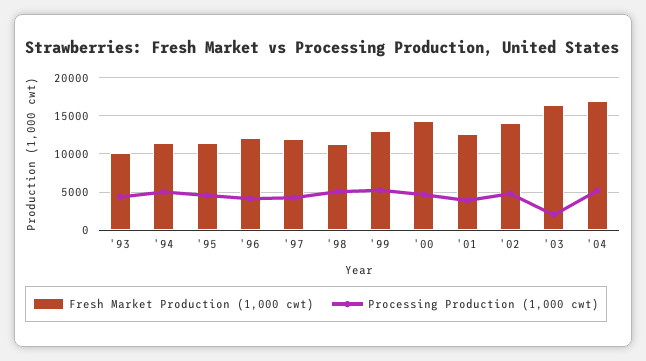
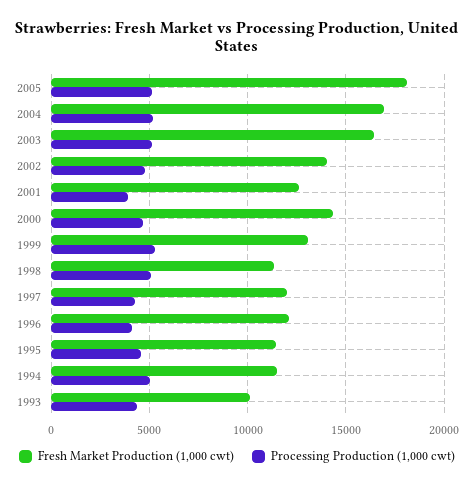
Processing Production (1,000 cwt), '03: 2000 -> 5000
Fresh Market Production (1,000 cwt), 2005: none -> 18000
Processing Production (1,000 cwt), 2005: none -> 5000

